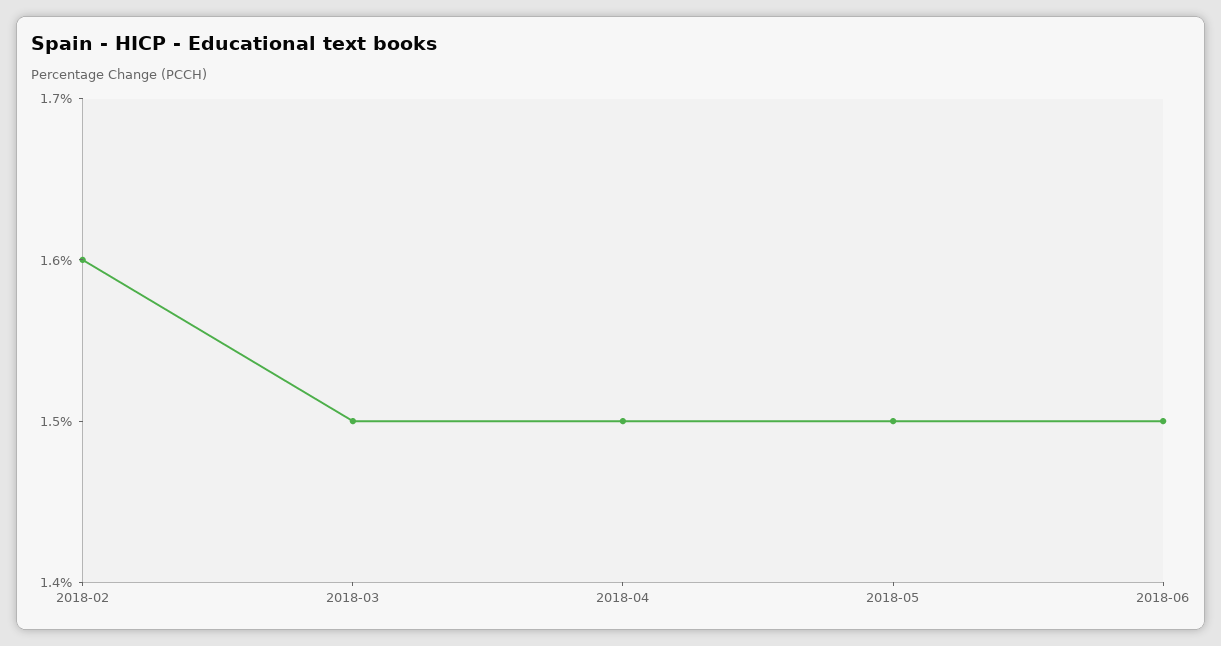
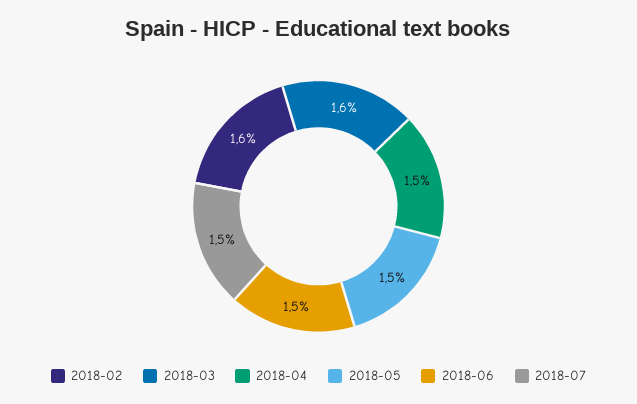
2018-03: 1.5 -> 1.6
2018-07: none -> 1.5

